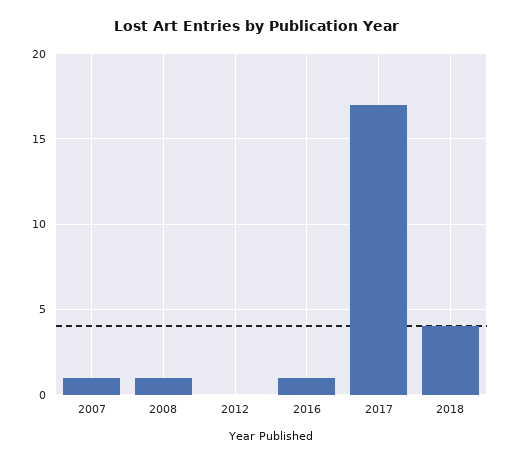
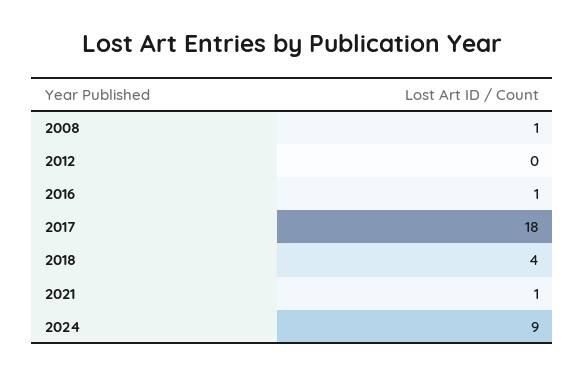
2007: 1 -> none
2017: 17 -> 18
2021: none -> 1
2024: none -> 9

